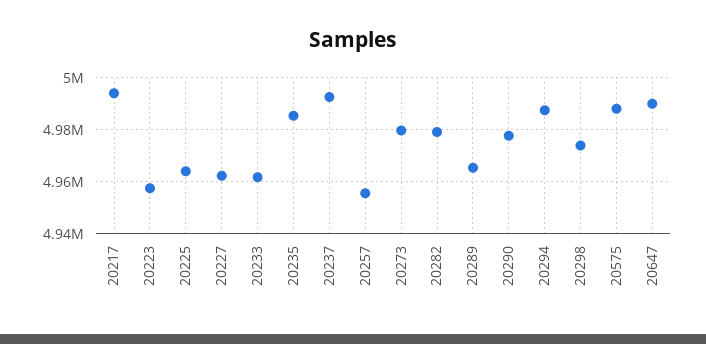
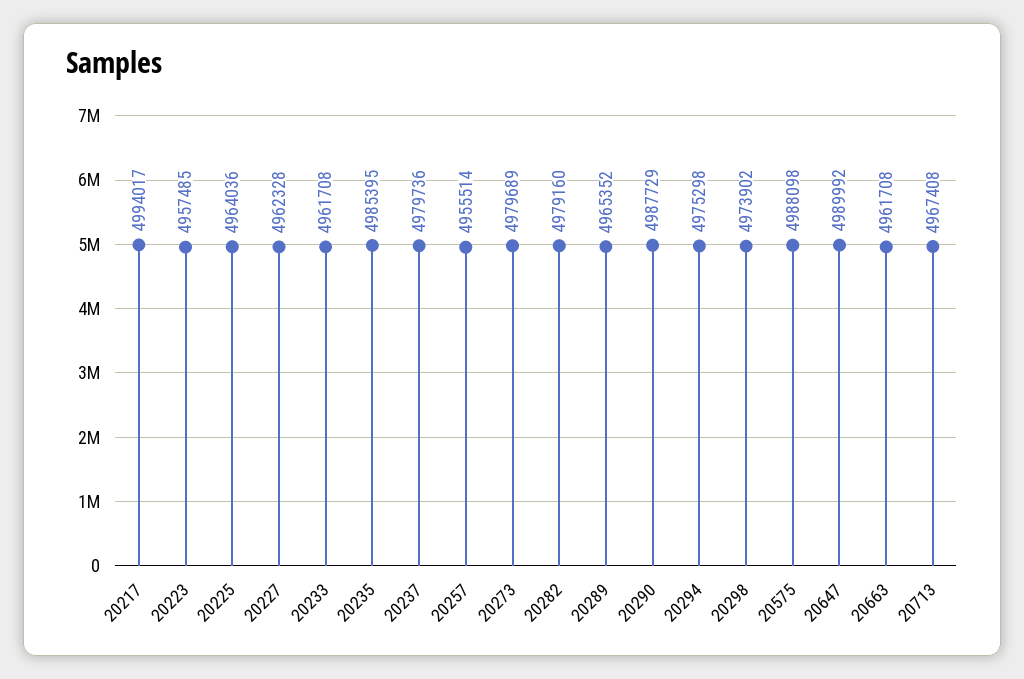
20237: 4992500 -> 4979736
20290: 4977500 -> 4987729
20294: 4987500 -> 4975298
20663: none -> 4961708
20713: none -> 4967408

